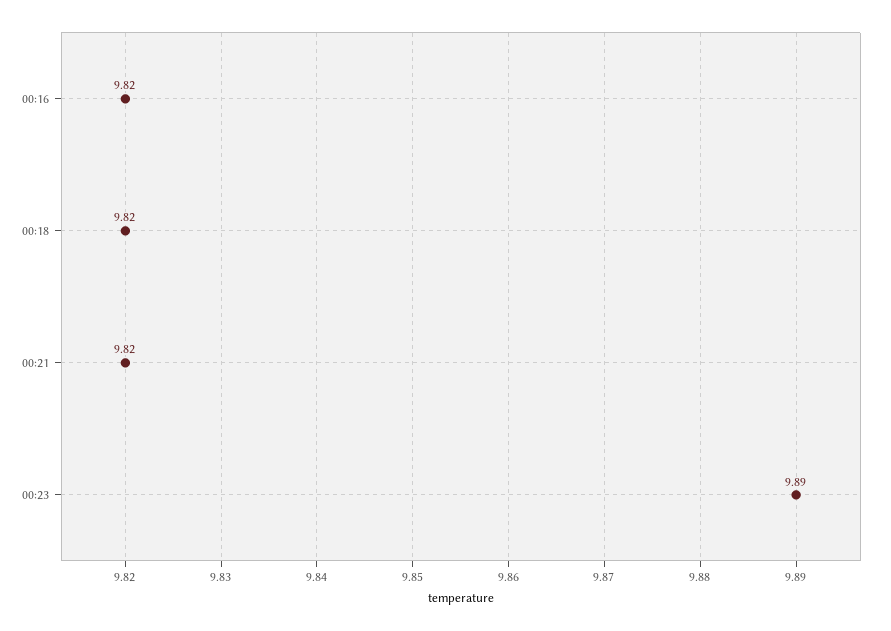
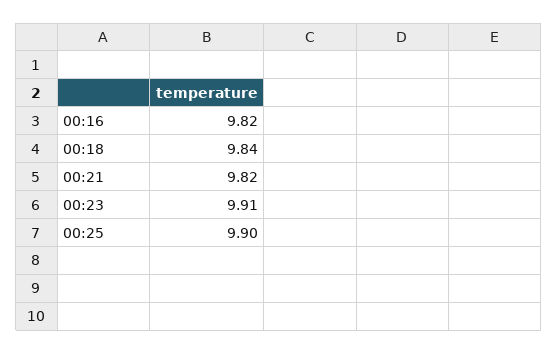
00:18: 9.82 -> 9.84
00:23: 9.89 -> 9.91
00:25: none -> 9.9

